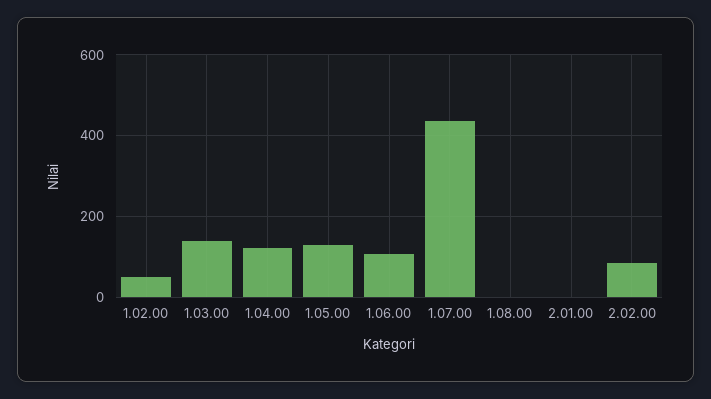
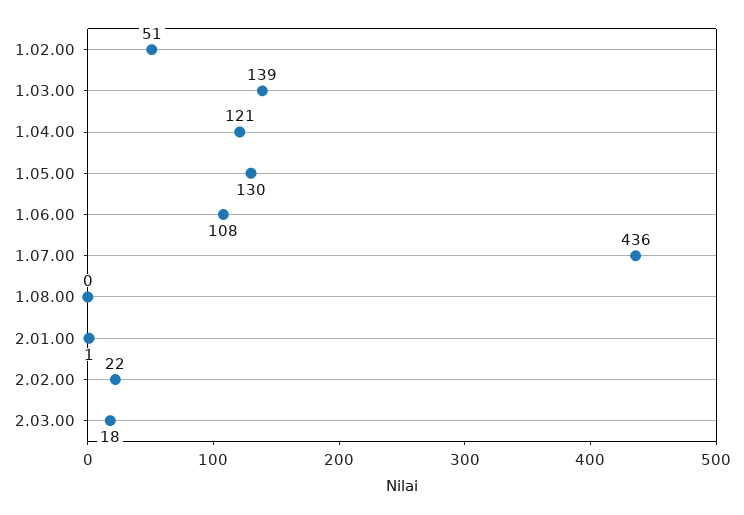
2.02.00: 80 -> 22
2.03.00: none -> 18

